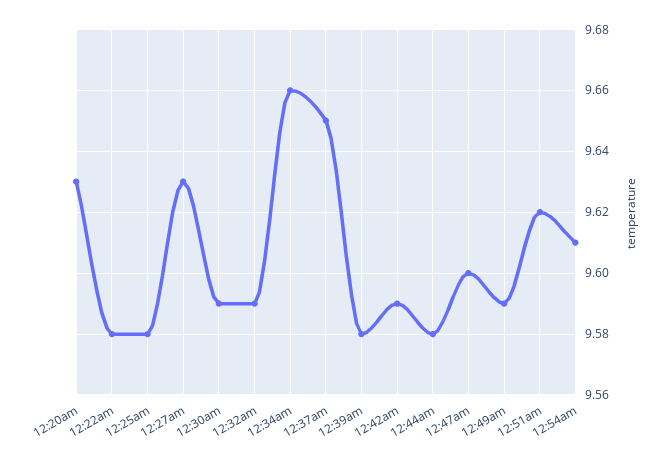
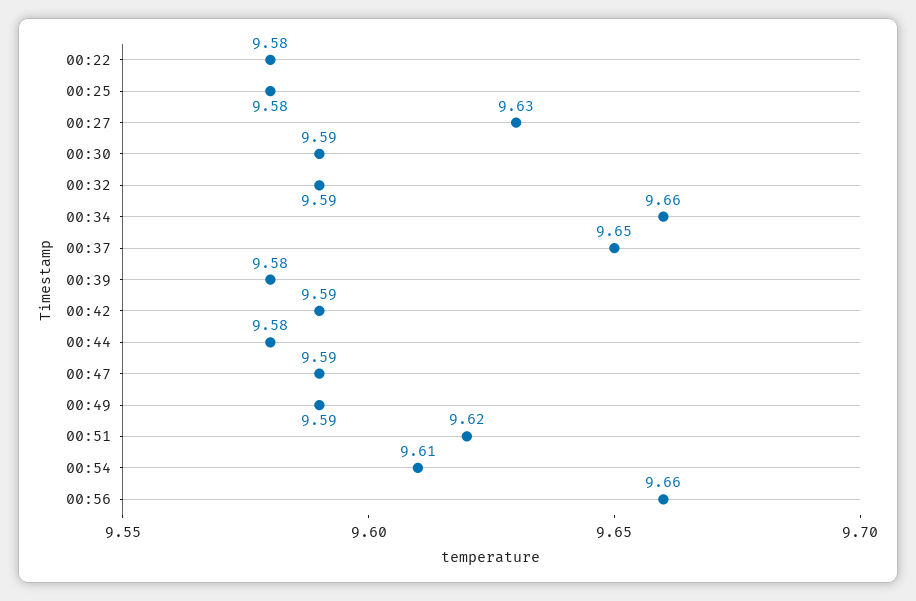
12:20am: 9.63 -> none
12:47am: 9.6 -> 9.59
00:56: none -> 9.66

